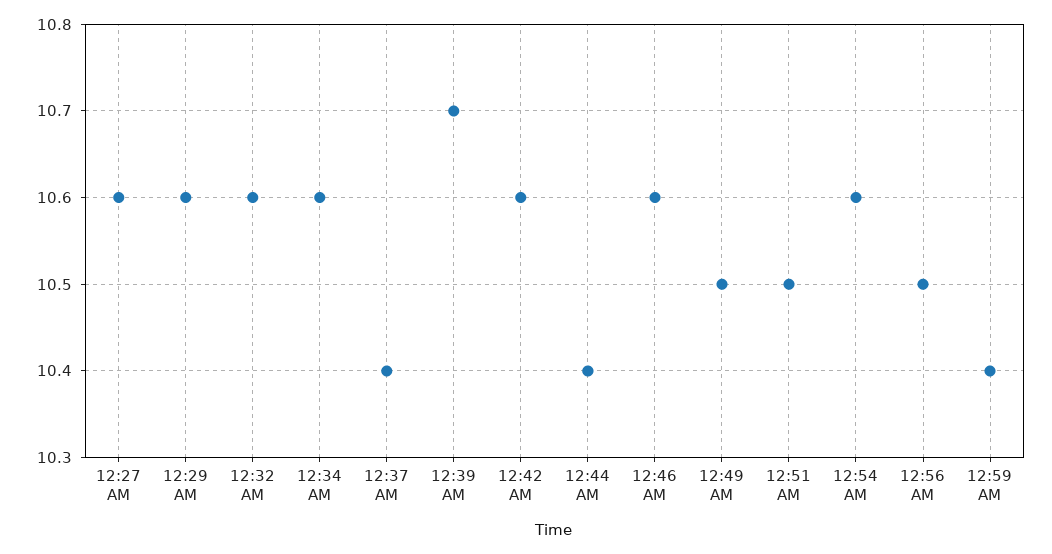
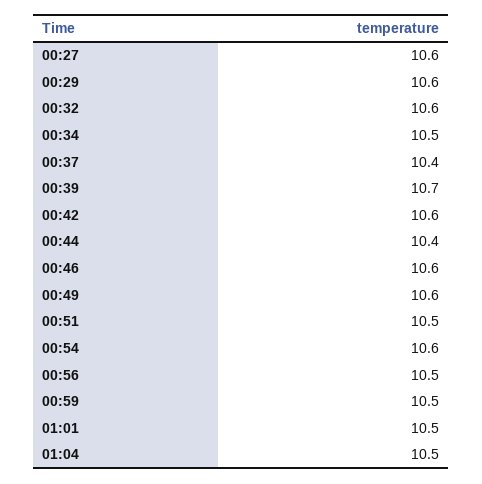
12:34 AM: 10.6 -> 10.5
12:49 AM: 10.5 -> 10.6
12:59 AM: 10.4 -> 10.5
01:01: none -> 10.5
01:04: none -> 10.5

